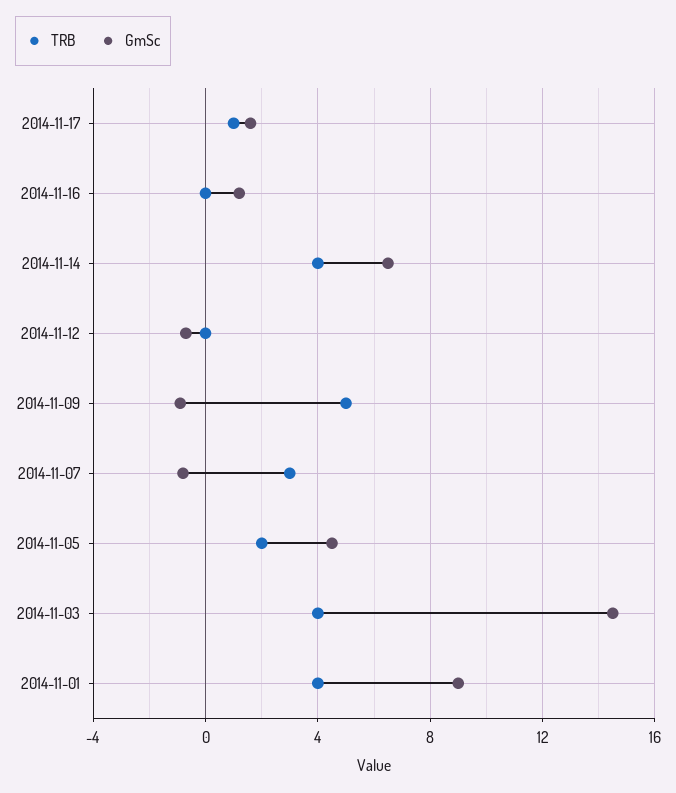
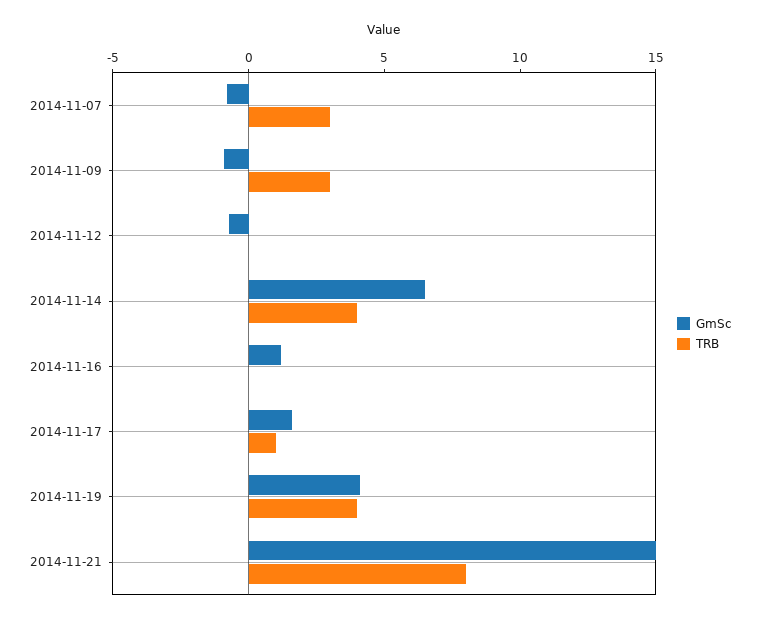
TRB, 2014-11-09: 5 -> 3
TRB, 2014-11-05: 2 -> none
GmSc, 2014-11-05: 4.5 -> none
TRB, 2014-11-03: 4 -> none
GmSc, 2014-11-03: 14.5 -> none
TRB, 2014-11-01: 4 -> none
GmSc, 2014-11-01: 9 -> none
GmSc, 2014-11-19: none -> 4
TRB, 2014-11-19: none -> 4
GmSc, 2014-11-21: none -> 15
TRB, 2014-11-21: none -> 8

